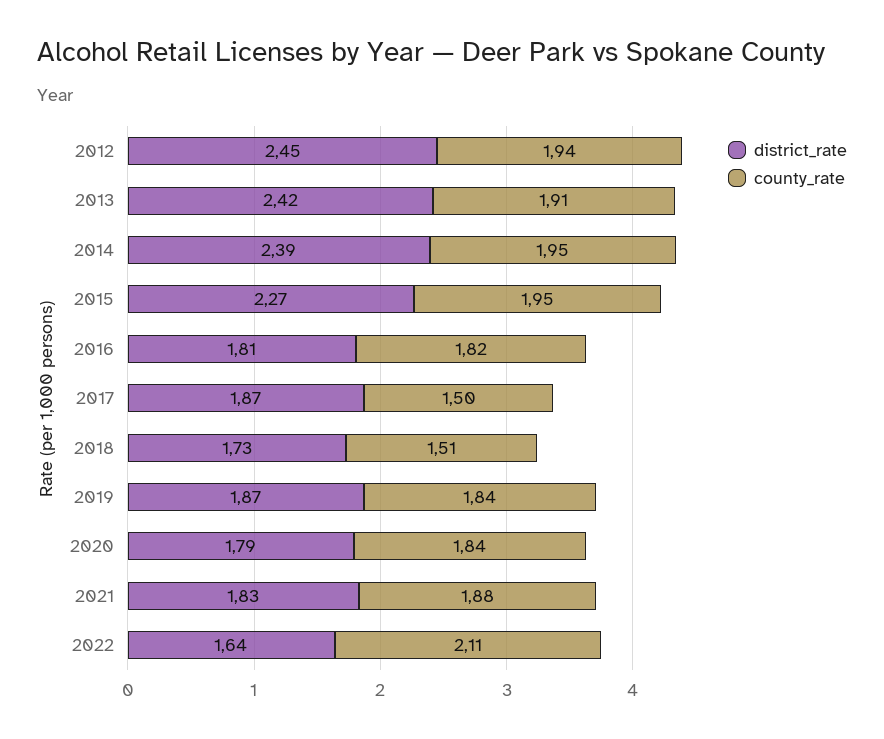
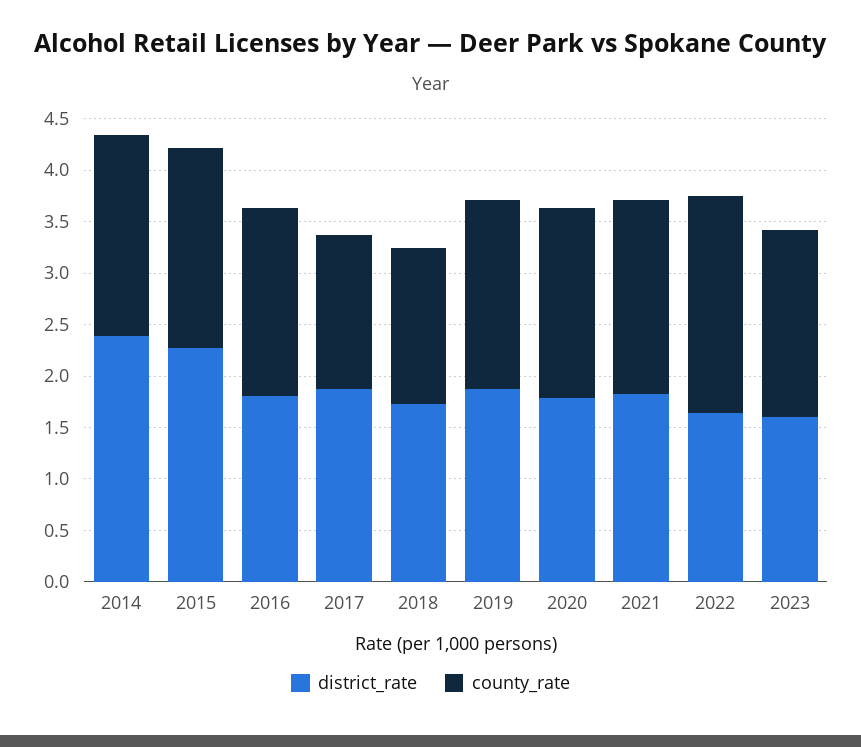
district_rate, 2012: 2.45 -> none
county_rate, 2012: 1.94 -> none
district_rate, 2013: 2.42 -> none
county_rate, 2013: 1.91 -> none
district_rate, 2023: none -> 1.6
county_rate, 2023: none -> 1.8

